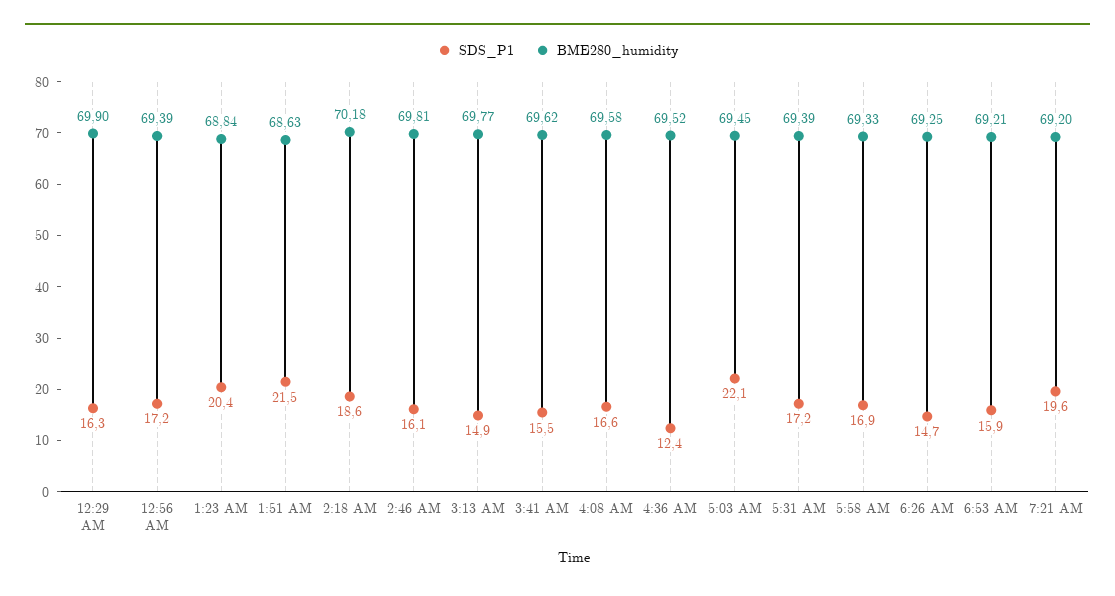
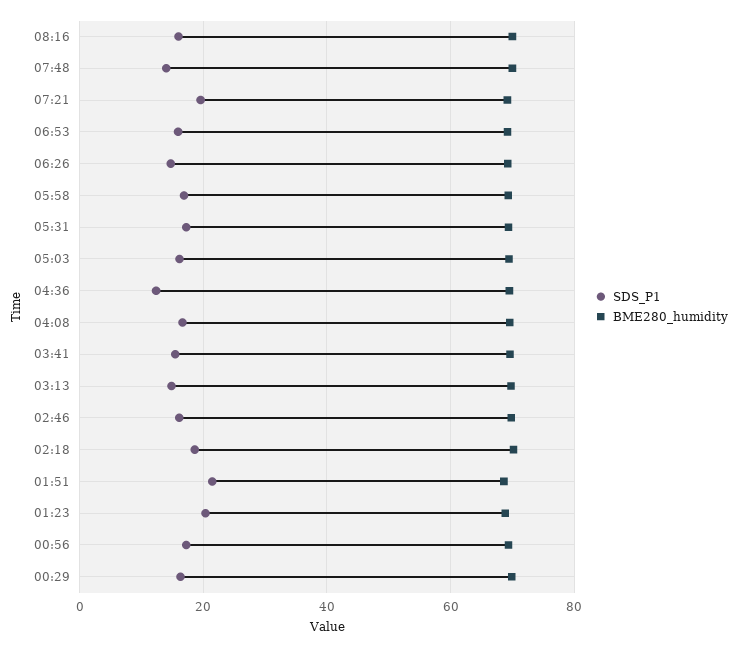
SDS_P1, 5:03 AM: 22.1 -> 16
SDS_P1, 08:16: none -> 16
BME280_humidity, 08:16: none -> 70
SDS_P1, 07:48: none -> 14
BME280_humidity, 07:48: none -> 70

